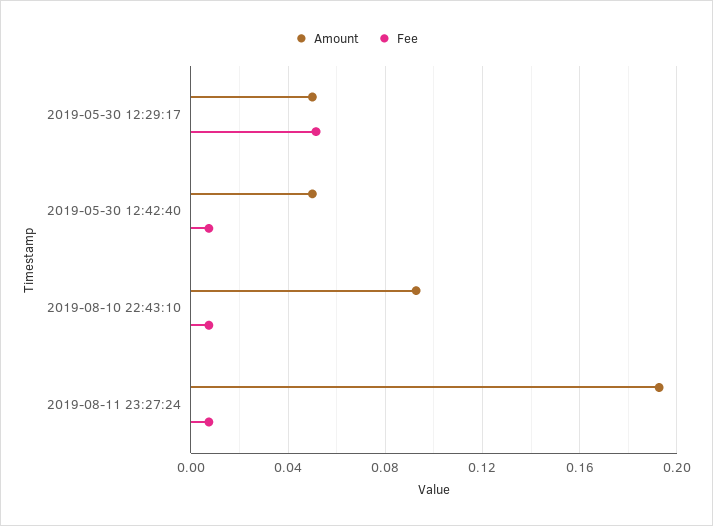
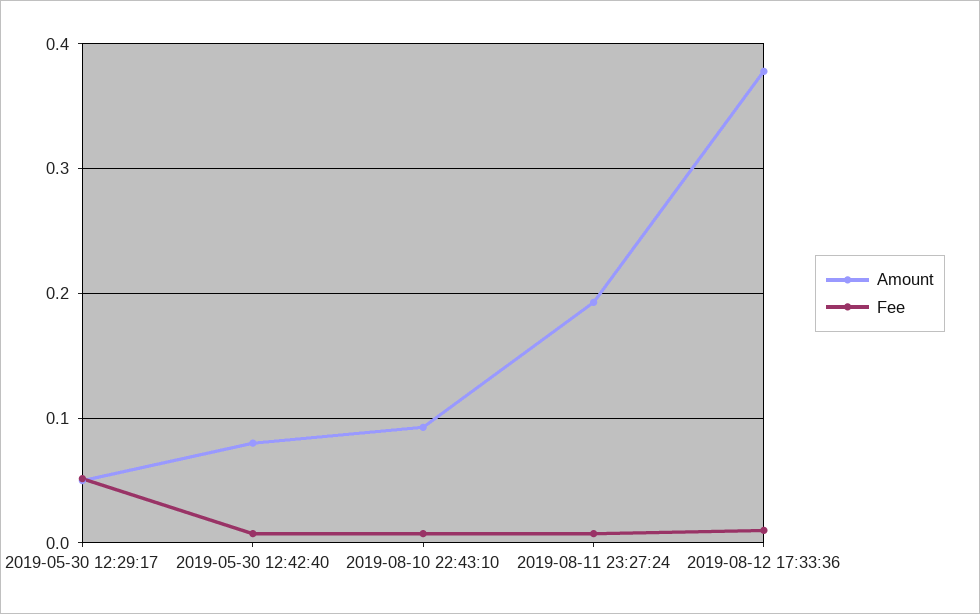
Amount, 2019-05-30 12:42:40: 0.05 -> 0.08
Amount, 2019-08-12 17:33:36: none -> 0.38
Fee, 2019-08-12 17:33:36: none -> 0.01

